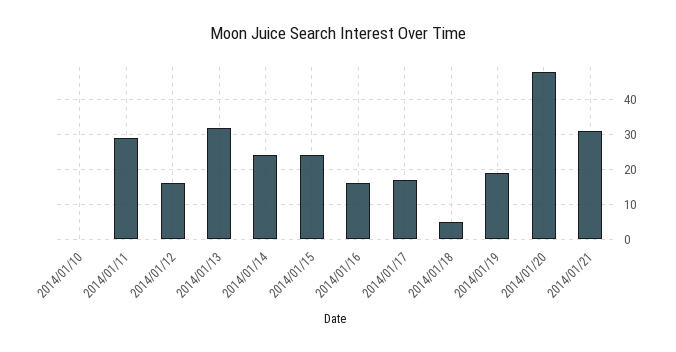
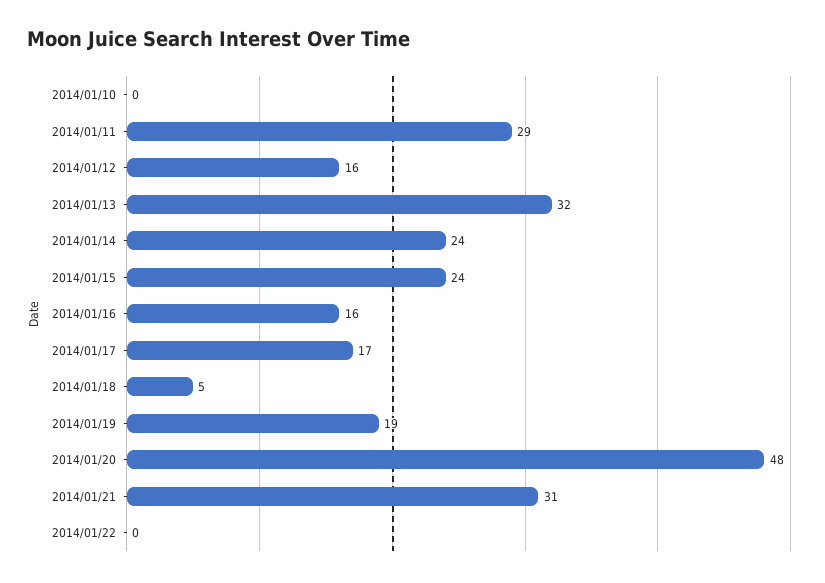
2014/01/22: none -> 0

